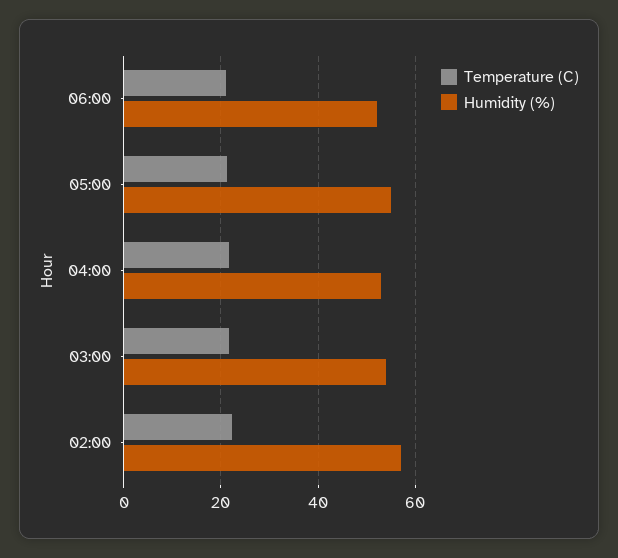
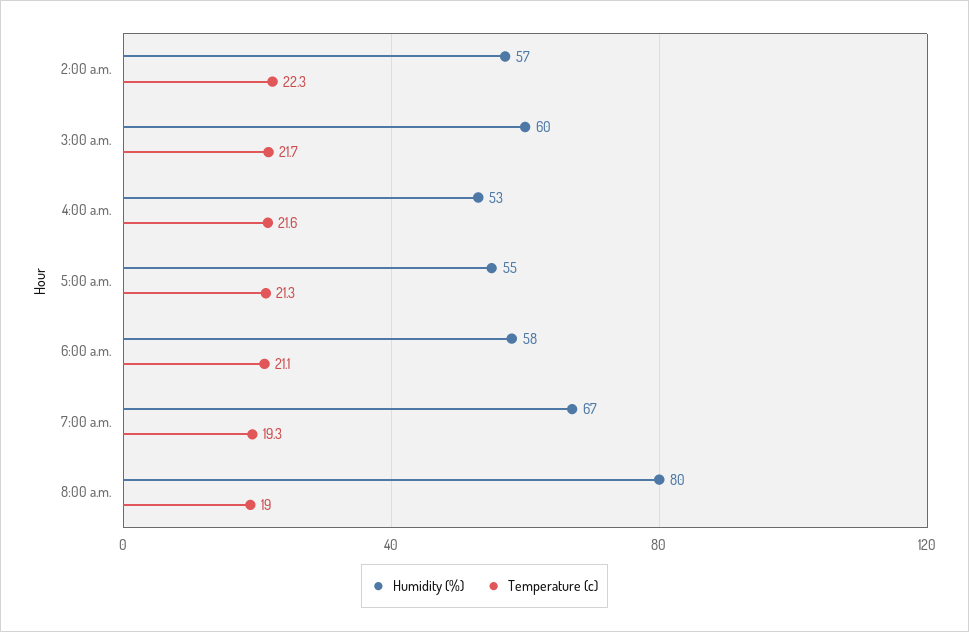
Humidity (%), 06:00: 52 -> 58
Humidity (%), 03:00: 54 -> 60
Humidity (%), 7:00 a.m.: none -> 67
Temperature (C), 7:00 a.m.: none -> 19.3
Humidity (%), 8:00 a.m.: none -> 80
Temperature (C), 8:00 a.m.: none -> 19

